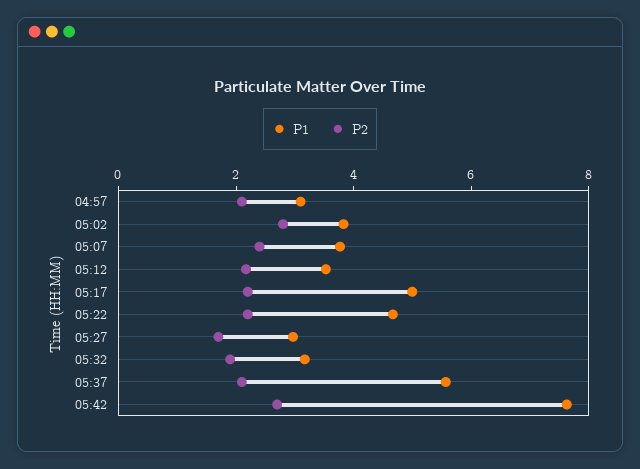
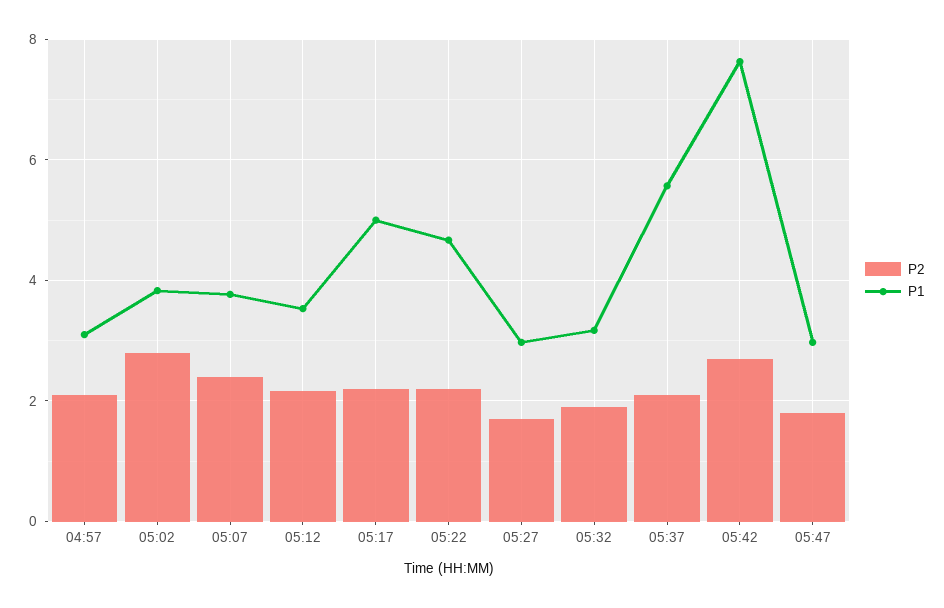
P2, 05:47: none -> 1.8
P1, 05:47: none -> 3

